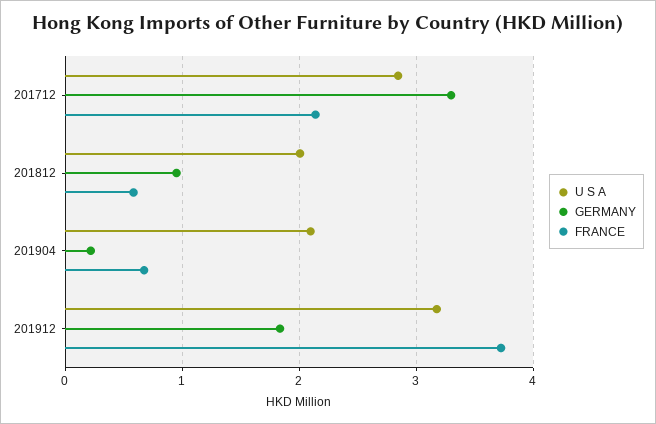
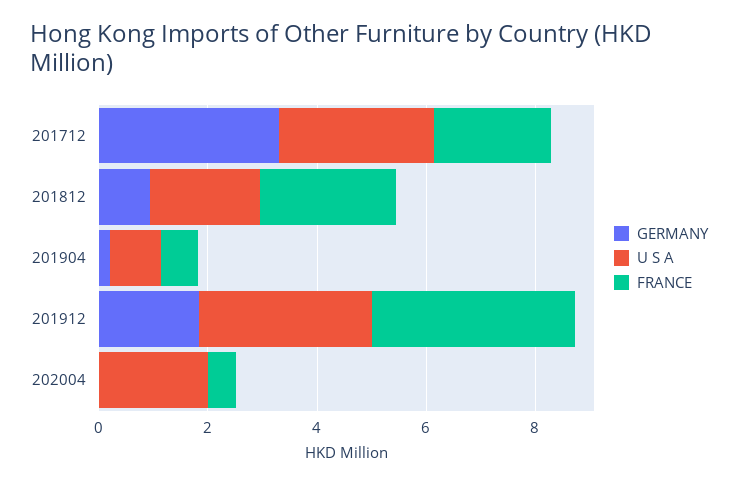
FRANCE, 201812: 0.6 -> 2.5
U S A, 201904: 2.1 -> 1
GERMANY, 202004: none -> 0
U S A, 202004: none -> 2
FRANCE, 202004: none -> 0.5

